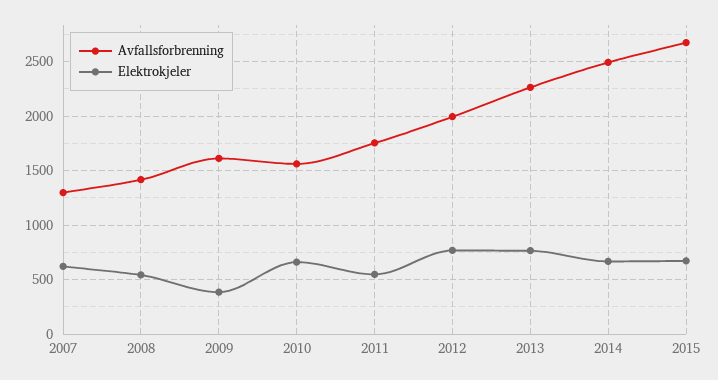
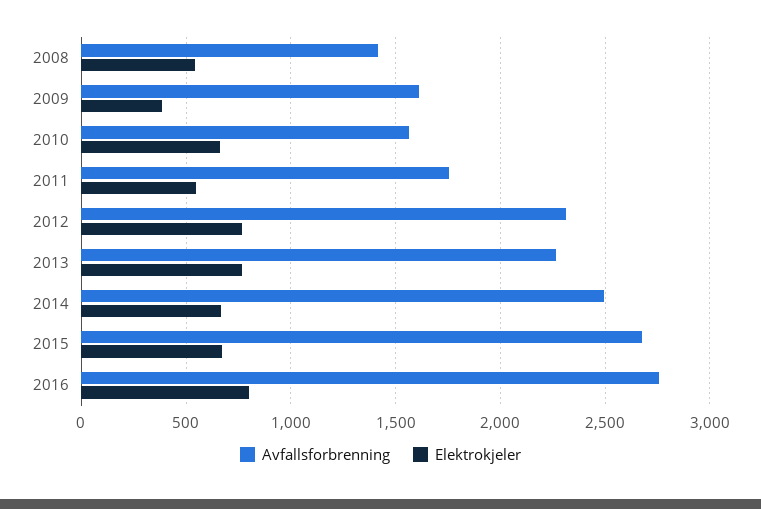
Avfallsforbrenning, 2007: 1300 -> none
Elektrokjeler, 2007: 600 -> none
Avfallsforbrenning, 2012: 2000 -> 2300
Avfallsforbrenning, 2016: none -> 2750
Elektrokjeler, 2016: none -> 800

